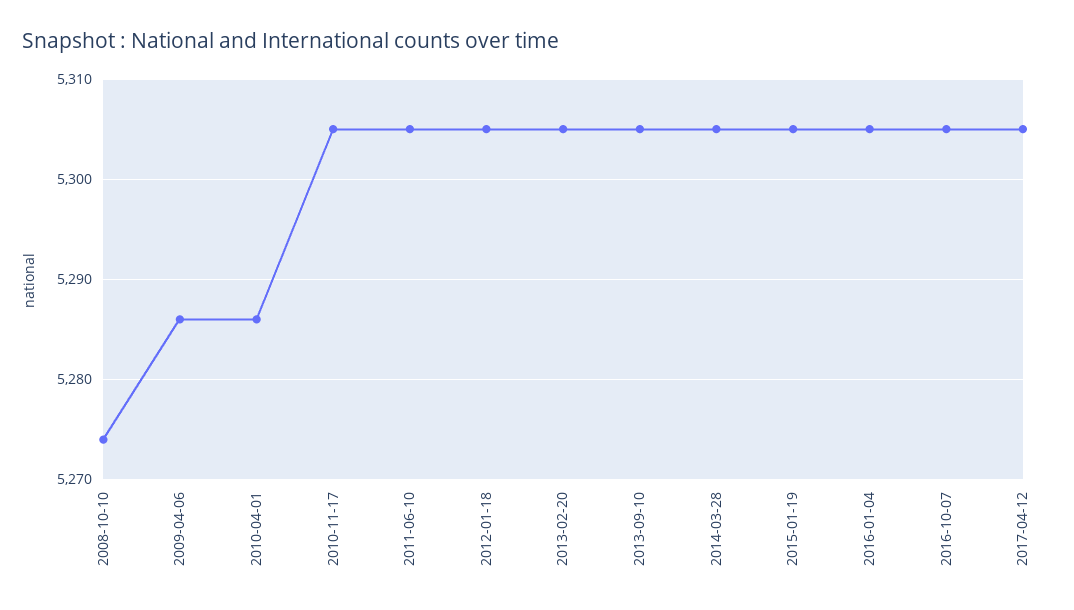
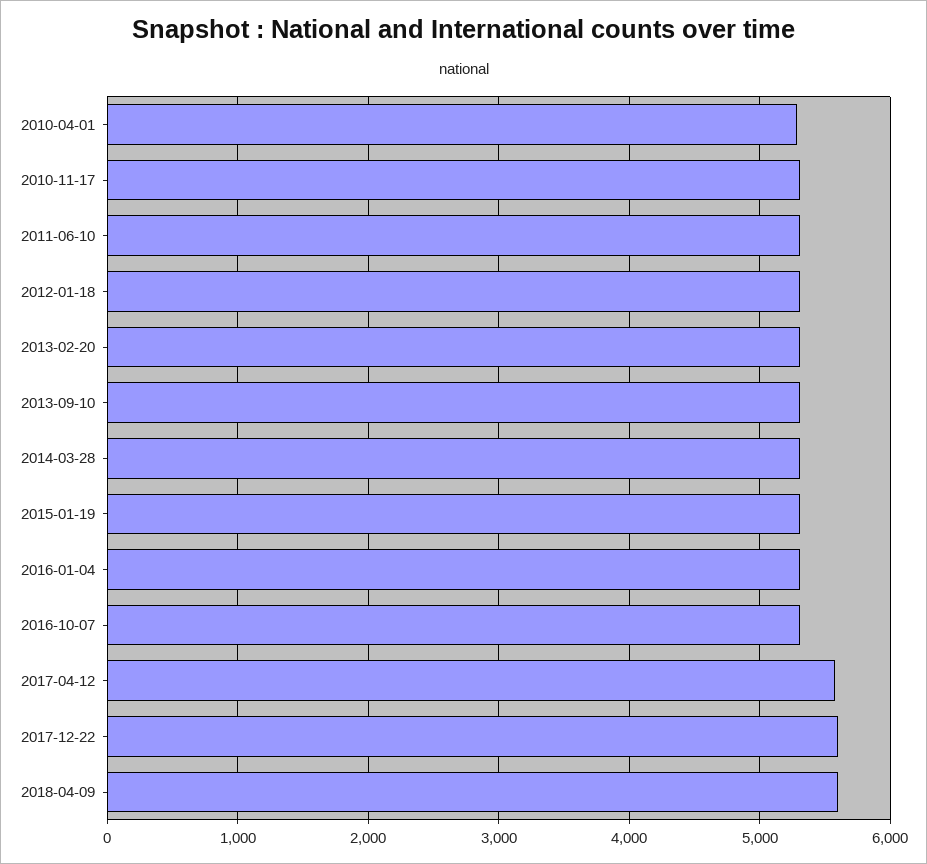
2008-10-10: 5274 -> none
2009-04-06: 5286 -> none
2017-04-12: 5305 -> 5600
2017-12-22: none -> 5600
2018-04-09: none -> 5600

